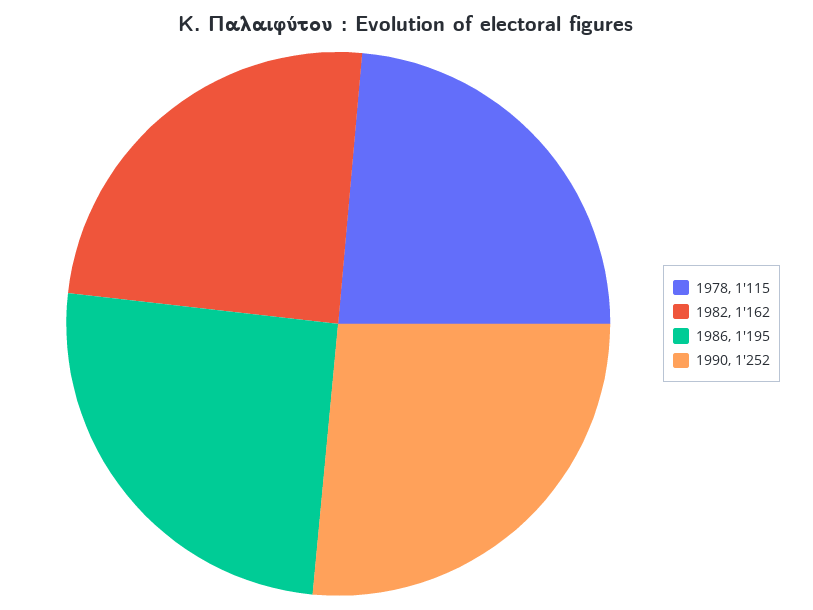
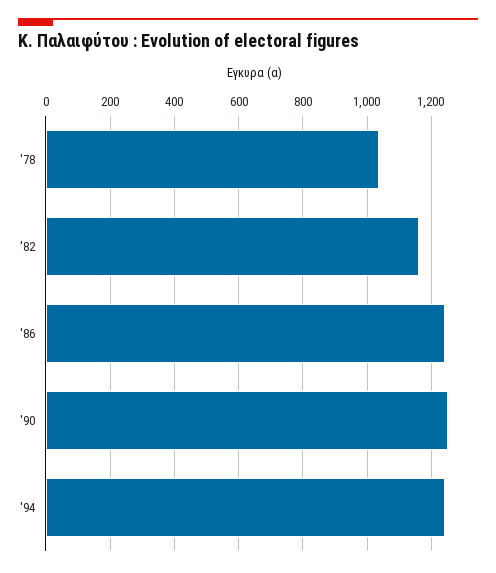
1978: 1115 -> 1040
1986: 1195 -> 1240
'94: none -> 1240

